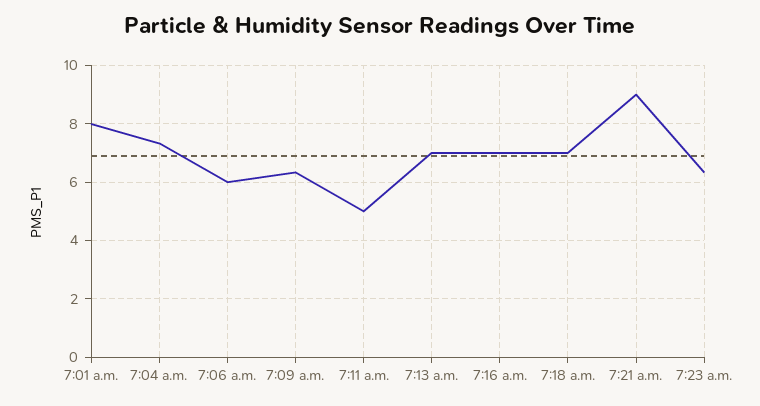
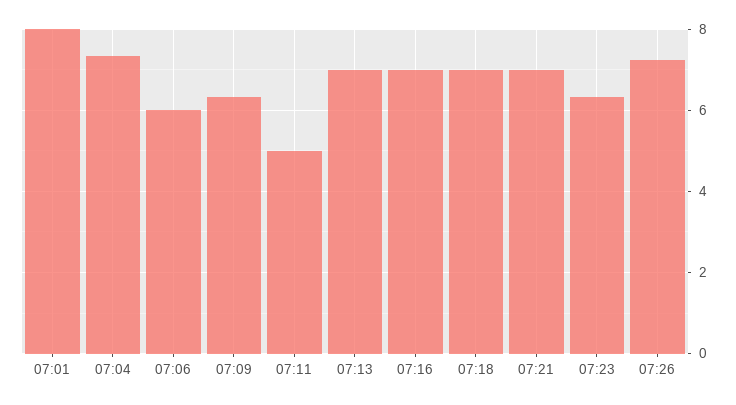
7:21 a.m.: 9 -> 7
07:26: none -> 7.2

